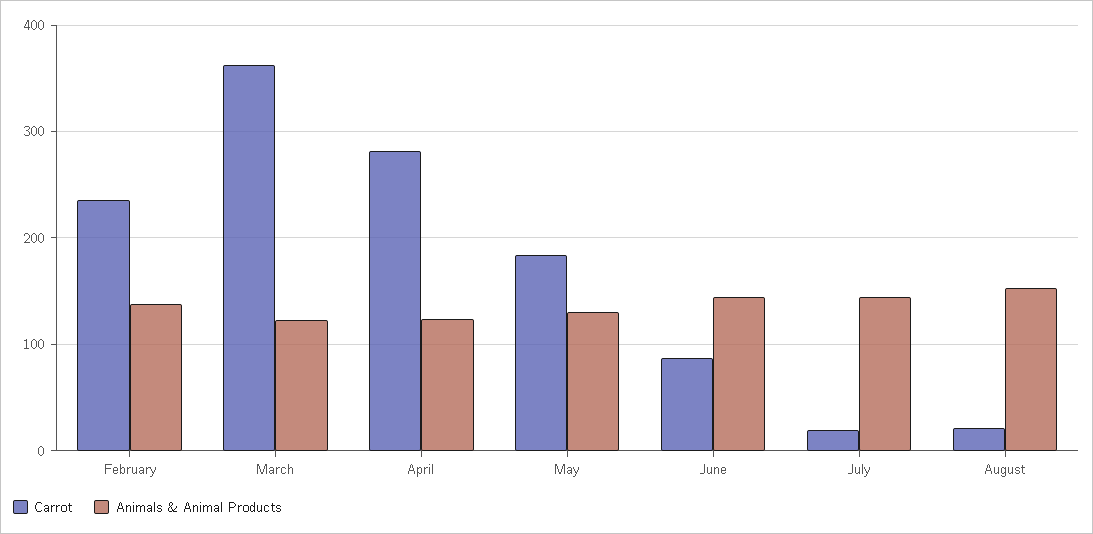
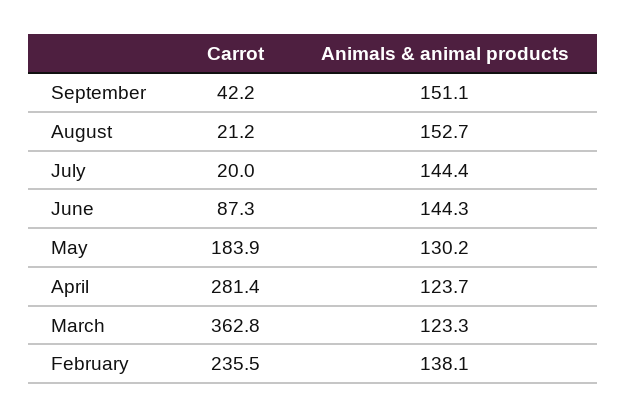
Carrot, September: none -> 42.2
Animals & Animal Products, September: none -> 151.1

